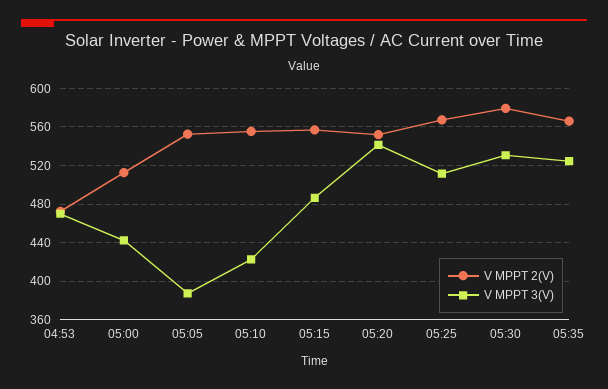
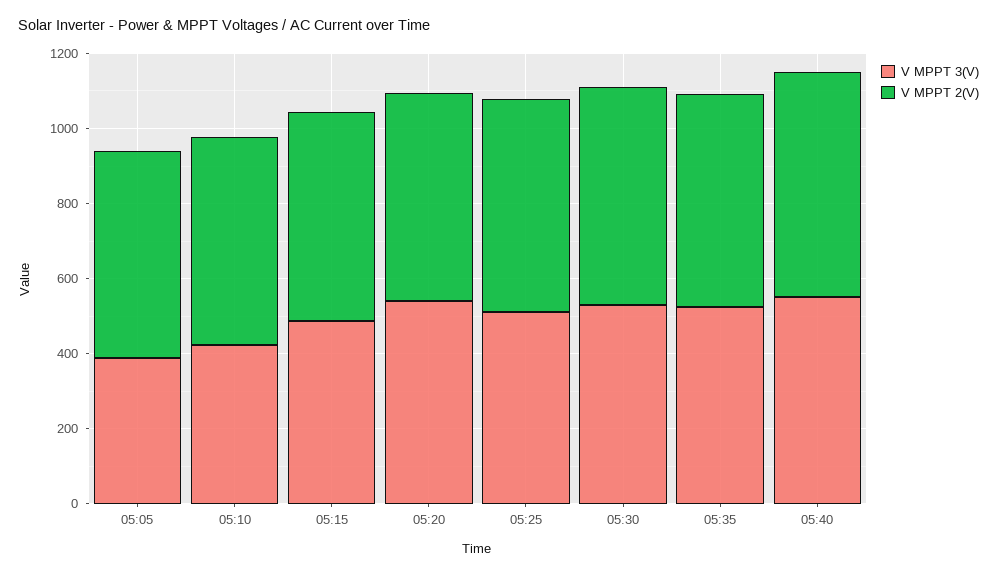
V MPPT 2(V), 04:53: 470 -> none
V MPPT 3(V), 04:53: 470 -> none
V MPPT 2(V), 05:00: 510 -> none
V MPPT 3(V), 05:00: 440 -> none
V MPPT 3(V), 05:40: none -> 550
V MPPT 2(V), 05:40: none -> 600

